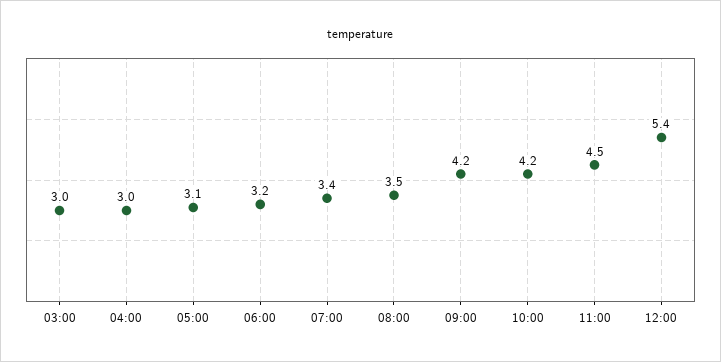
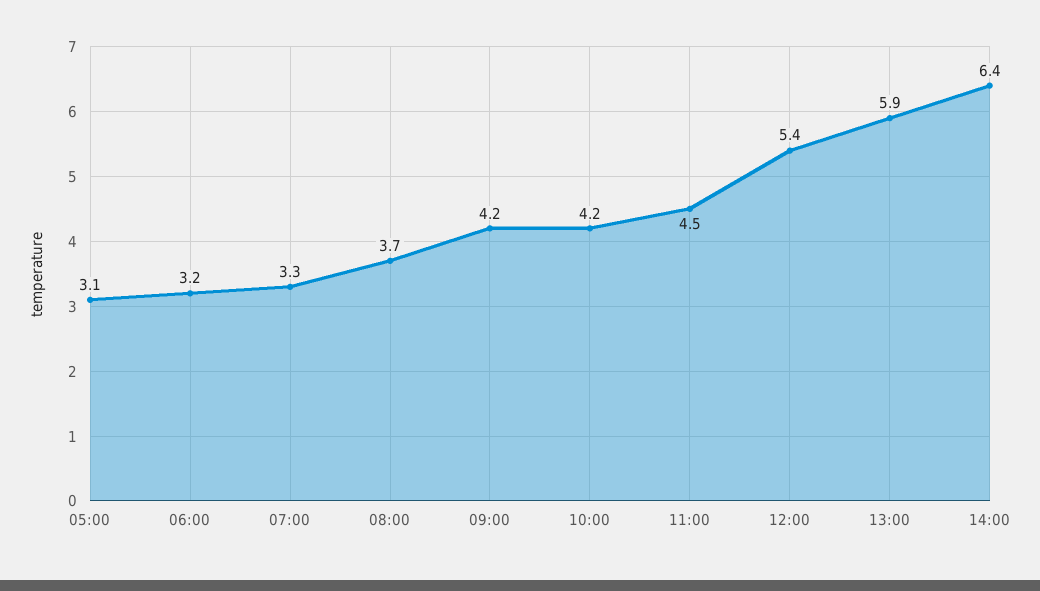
03:00: 3 -> none
04:00: 3 -> none
07:00: 3.4 -> 3.3
08:00: 3.5 -> 3.7
13:00: none -> 5.9
14:00: none -> 6.4

